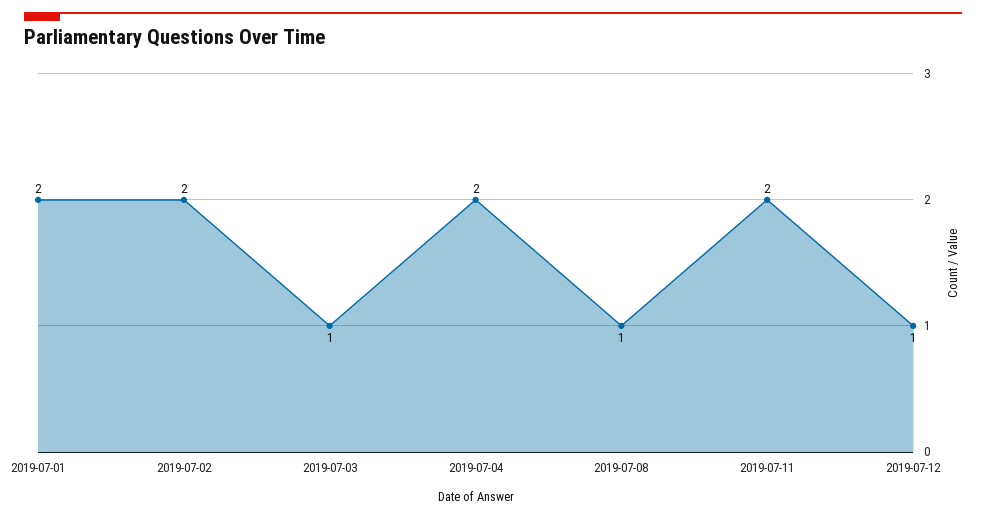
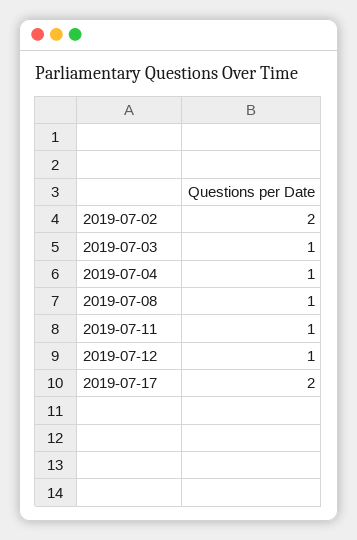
2019-07-01: 2 -> none
2019-07-04: 2 -> 1
2019-07-11: 2 -> 1
2019-07-17: none -> 2

